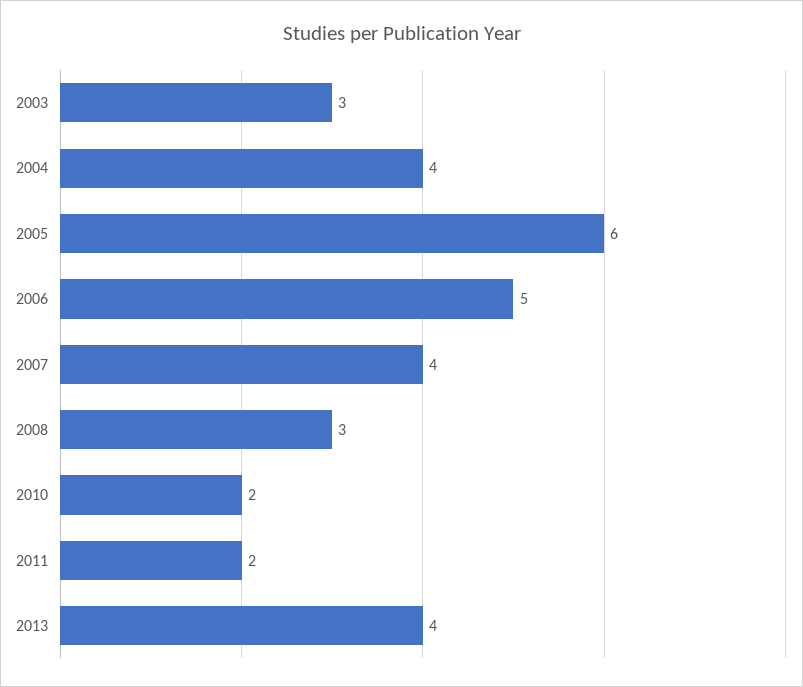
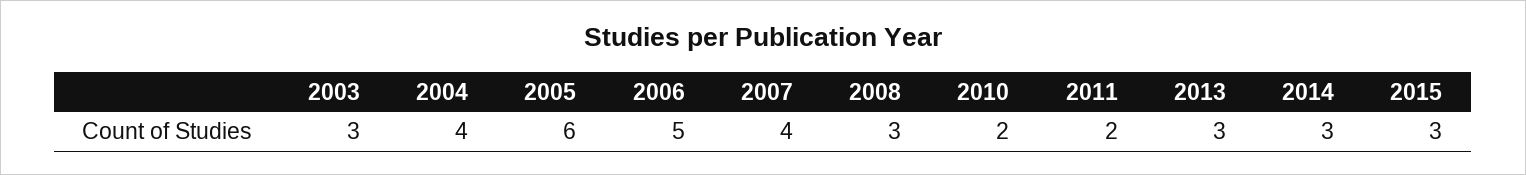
2013: 4 -> 3
2014: none -> 3
2015: none -> 3

